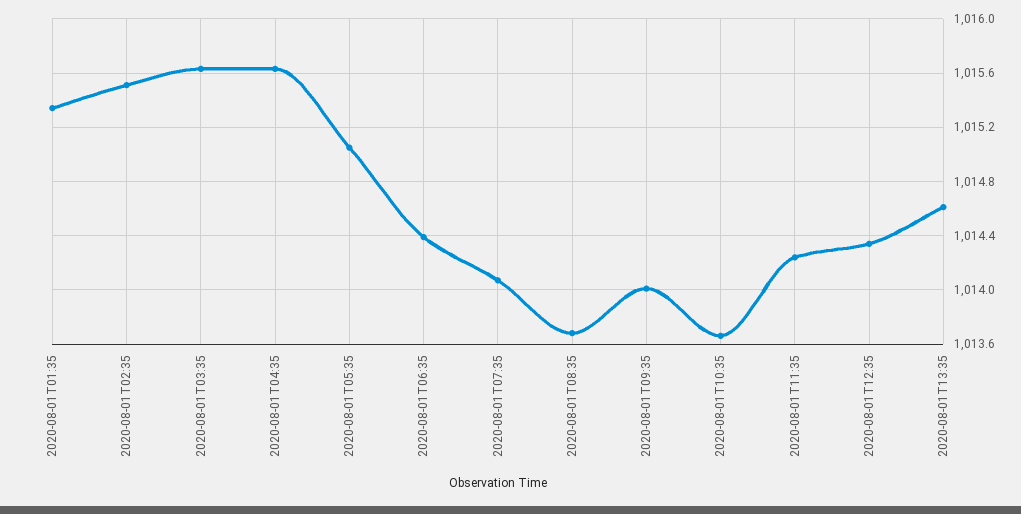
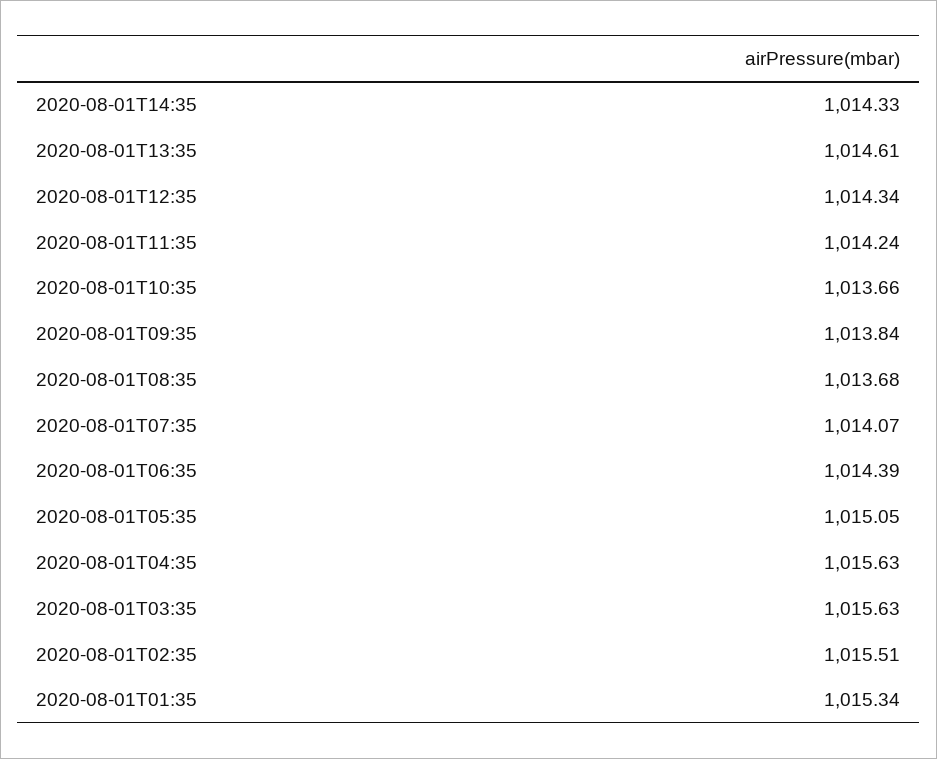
2020-08-01T09:35: 1014 -> 1013.84
2020-08-01T14:35: none -> 1014.33

